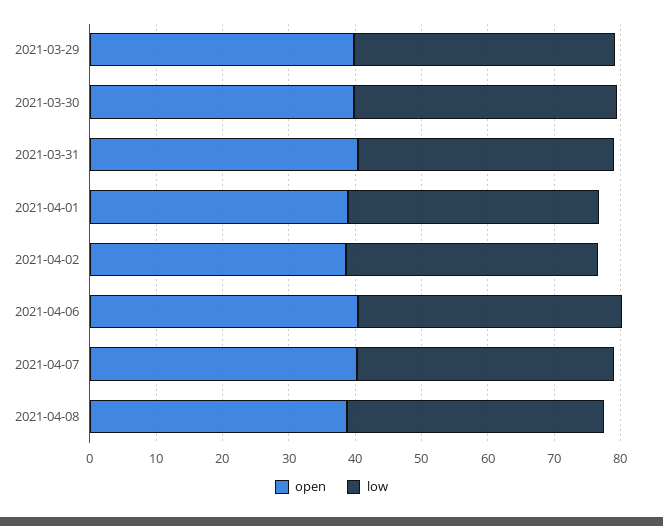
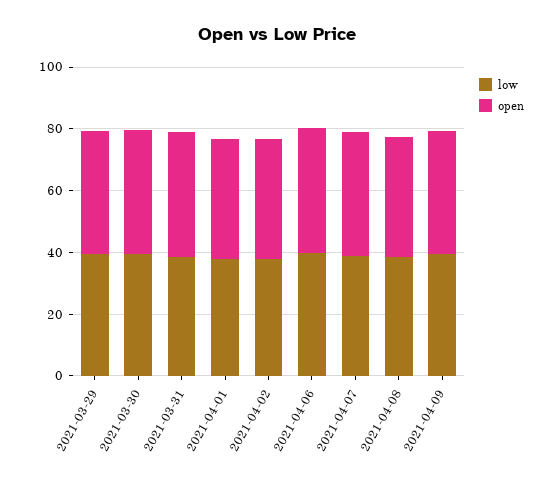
low, 2021-04-09: none -> 40
open, 2021-04-09: none -> 40

